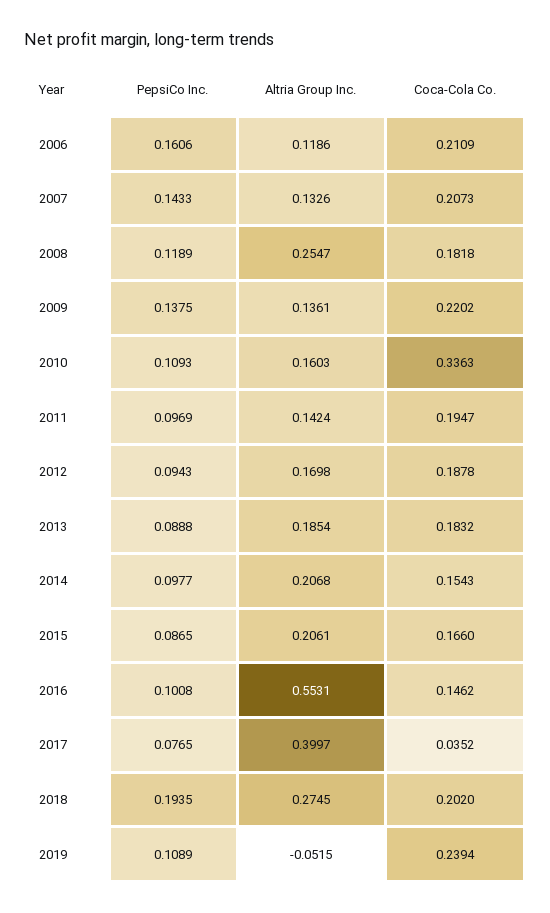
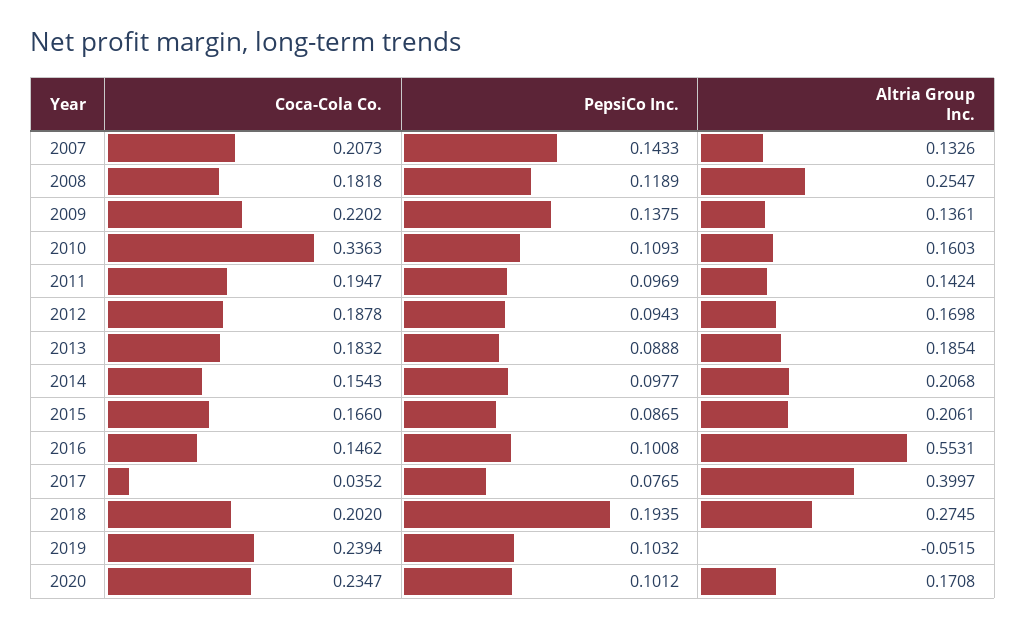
PepsiCo Inc., 2006: 0.1606 -> none
Altria Group Inc., 2006: 0.1186 -> none
Coca-Cola Co., 2006: 0.2109 -> none
PepsiCo Inc., 2019: 0.1089 -> 0.1032
Coca-Cola Co., 2020: none -> 0.2347
PepsiCo Inc., 2020: none -> 0.1012
Altria Group Inc., 2020: none -> 0.1708

